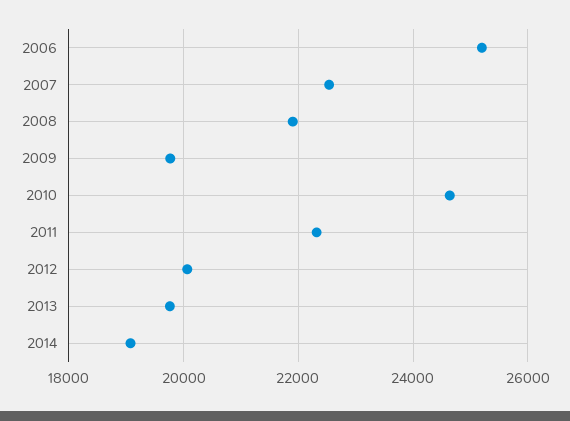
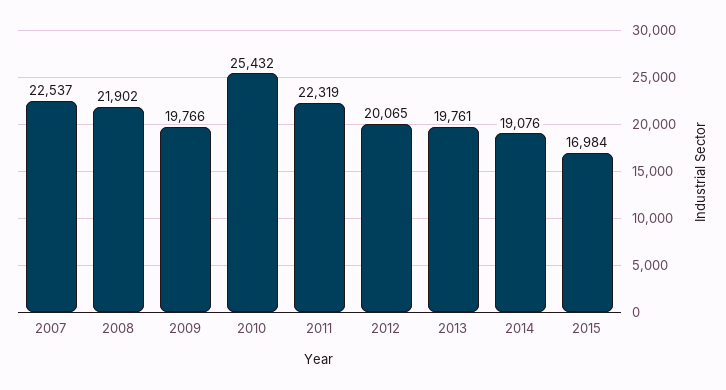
2006: 25200 -> none
2010: 24600 -> 25432
2015: none -> 16984

